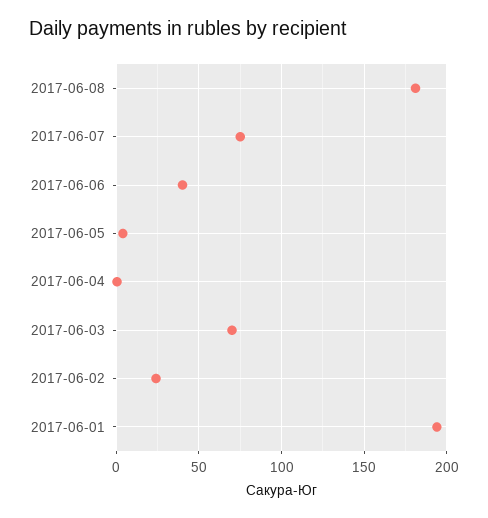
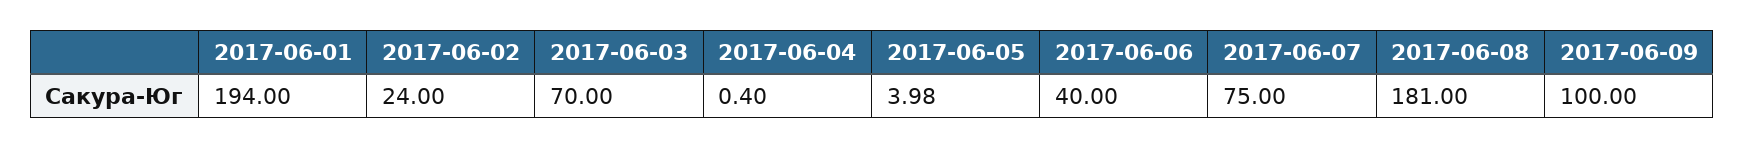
2017-06-09: none -> 100

